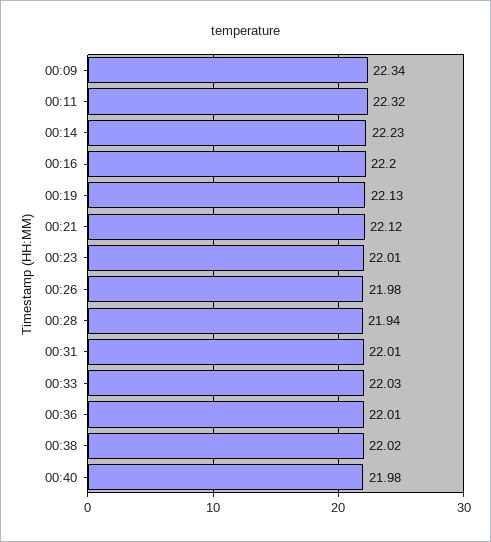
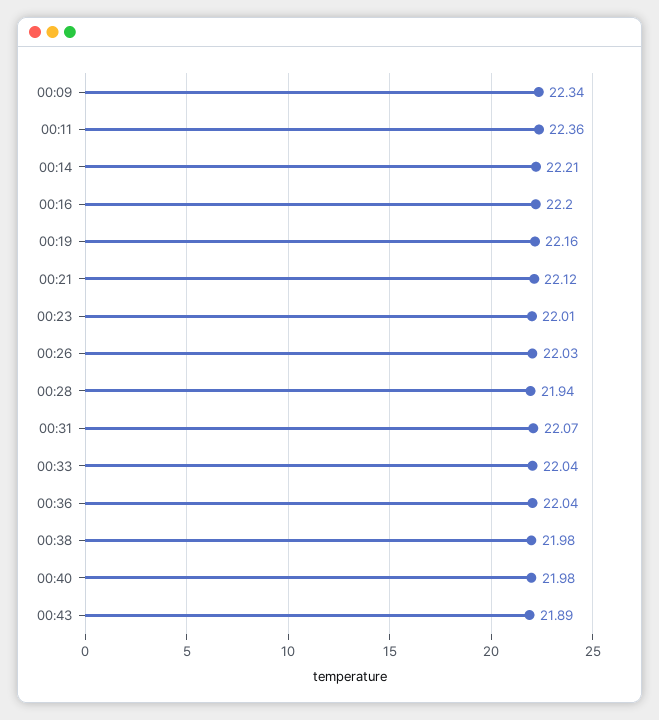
00:11: 22.32 -> 22.36
00:14: 22.23 -> 22.21
00:19: 22.13 -> 22.16
00:26: 21.98 -> 22.03
00:31: 22.01 -> 22.07
00:33: 22.03 -> 22.04
00:36: 22.01 -> 22.04
00:38: 22.02 -> 21.98
00:43: none -> 21.89

